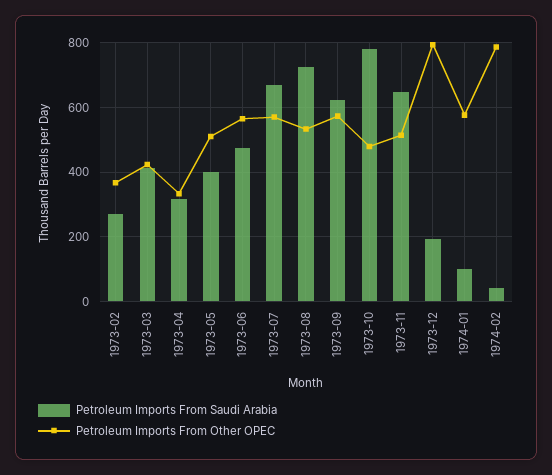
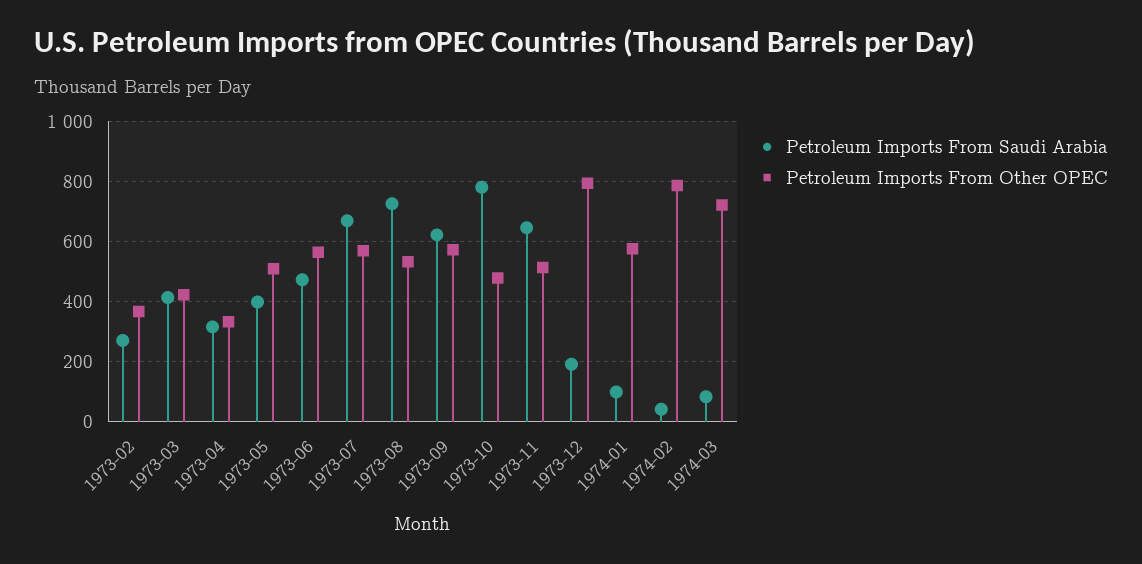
Petroleum Imports From Saudi Arabia, 1974-03: none -> 80
Petroleum Imports From Other OPEC, 1974-03: none -> 720

